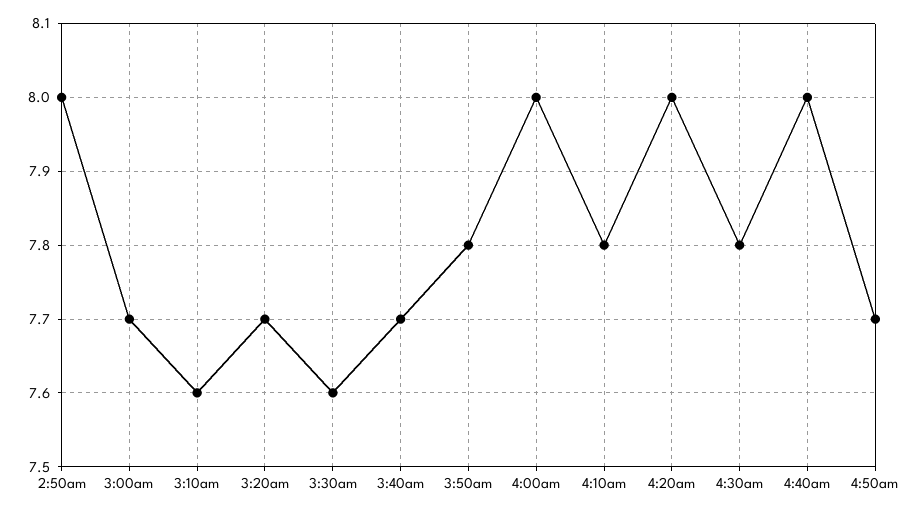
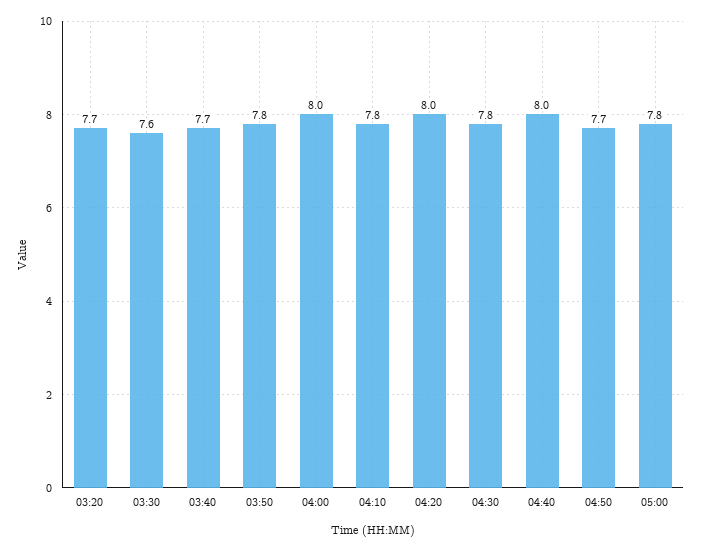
2:50am: 8 -> none
3:00am: 7.7 -> none
3:10am: 7.6 -> none
05:00: none -> 7.8

